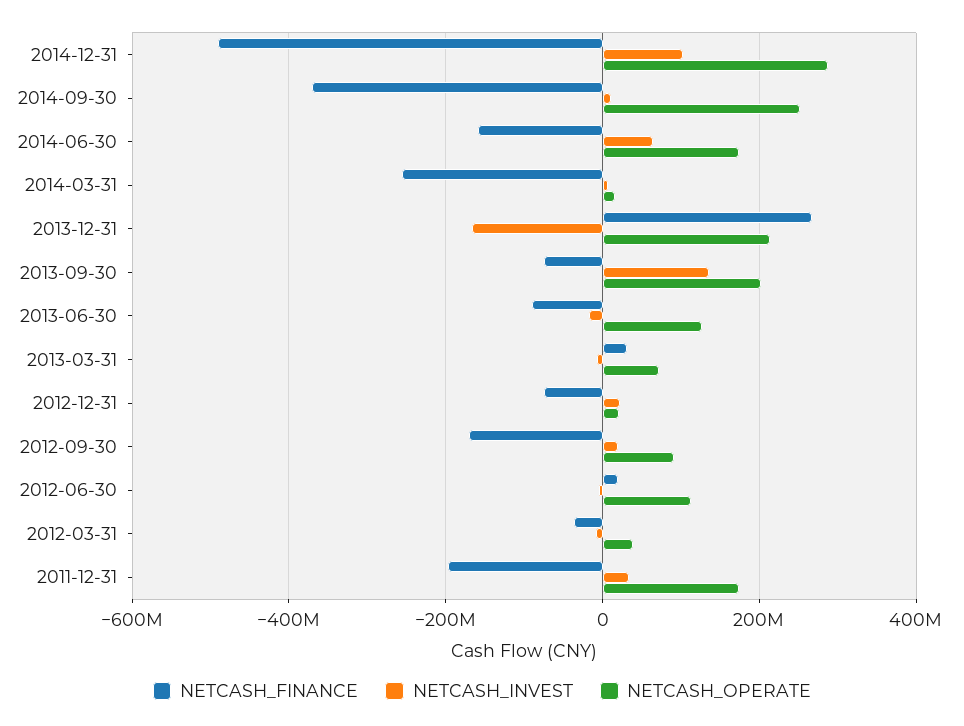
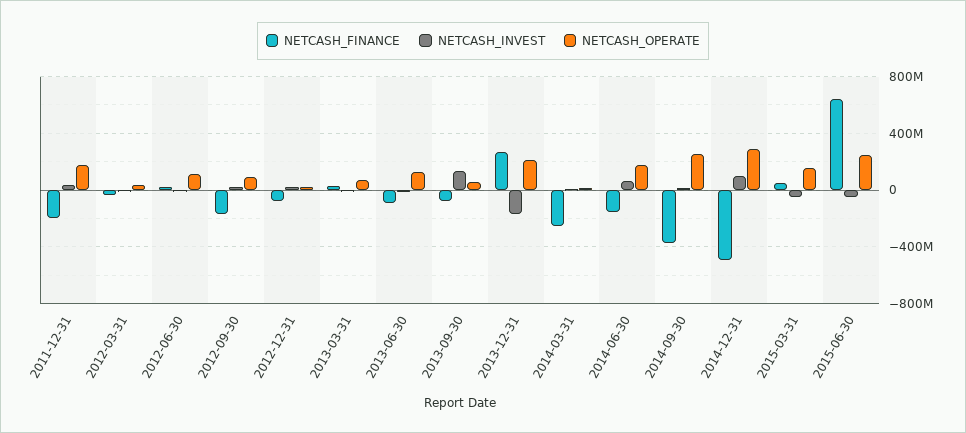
NETCASH_OPERATE, 2013-09-30: 200000000 -> 50000000
NETCASH_FINANCE, 2015-03-31: none -> 50000000
NETCASH_INVEST, 2015-03-31: none -> -50000000
NETCASH_OPERATE, 2015-03-31: none -> 150000000
NETCASH_FINANCE, 2015-06-30: none -> 650000000
NETCASH_INVEST, 2015-06-30: none -> -50000000
NETCASH_OPERATE, 2015-06-30: none -> 250000000

